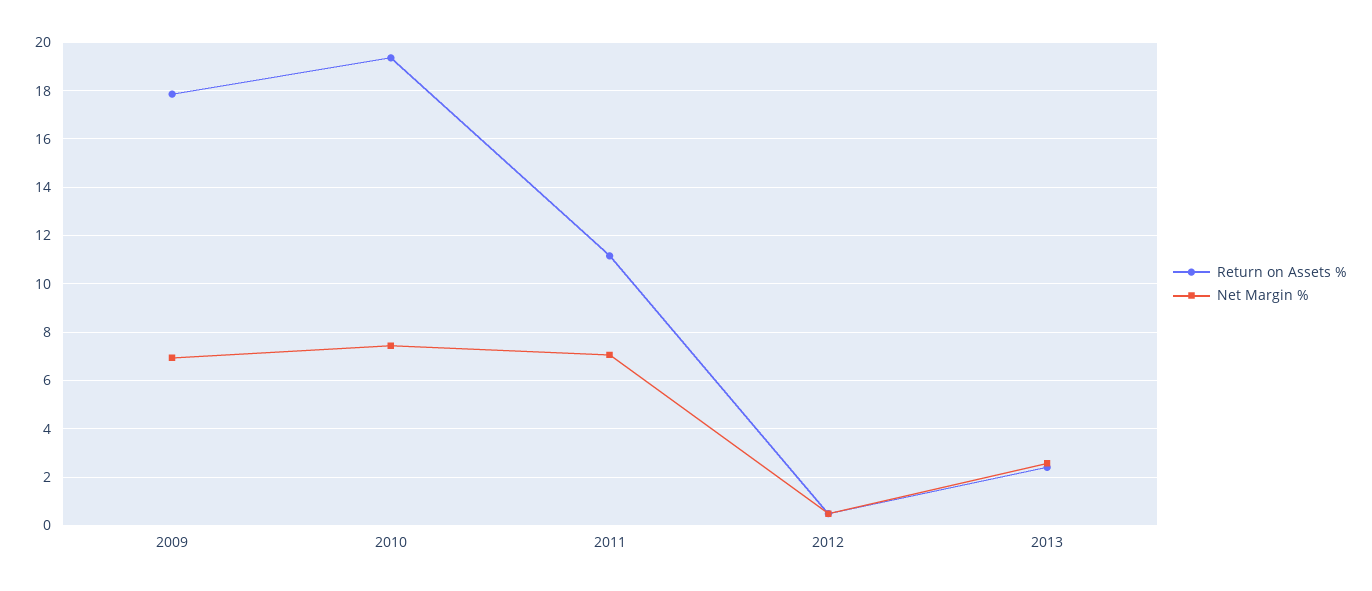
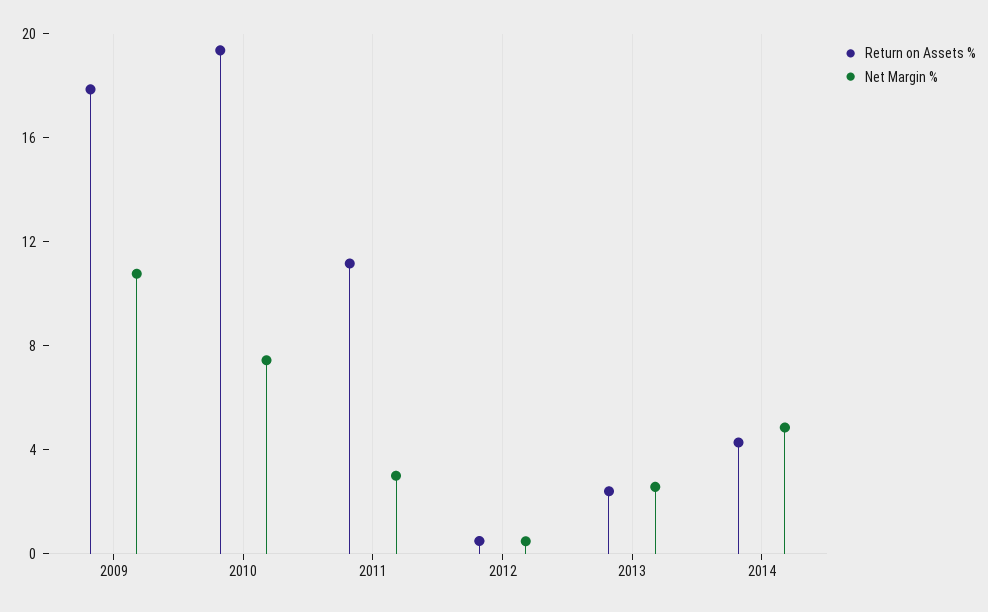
Net Margin %, 2009: 7 -> 11
Net Margin %, 2011: 7 -> 3
Return on Assets %, 2014: none -> 4
Net Margin %, 2014: none -> 5

